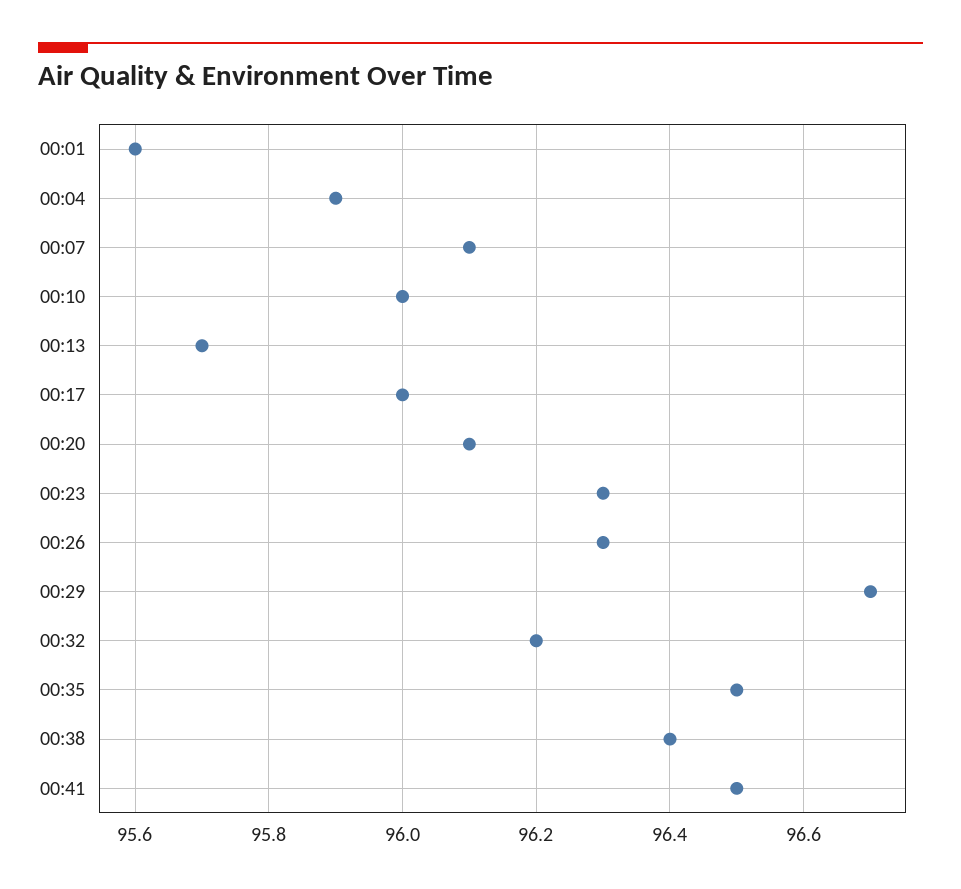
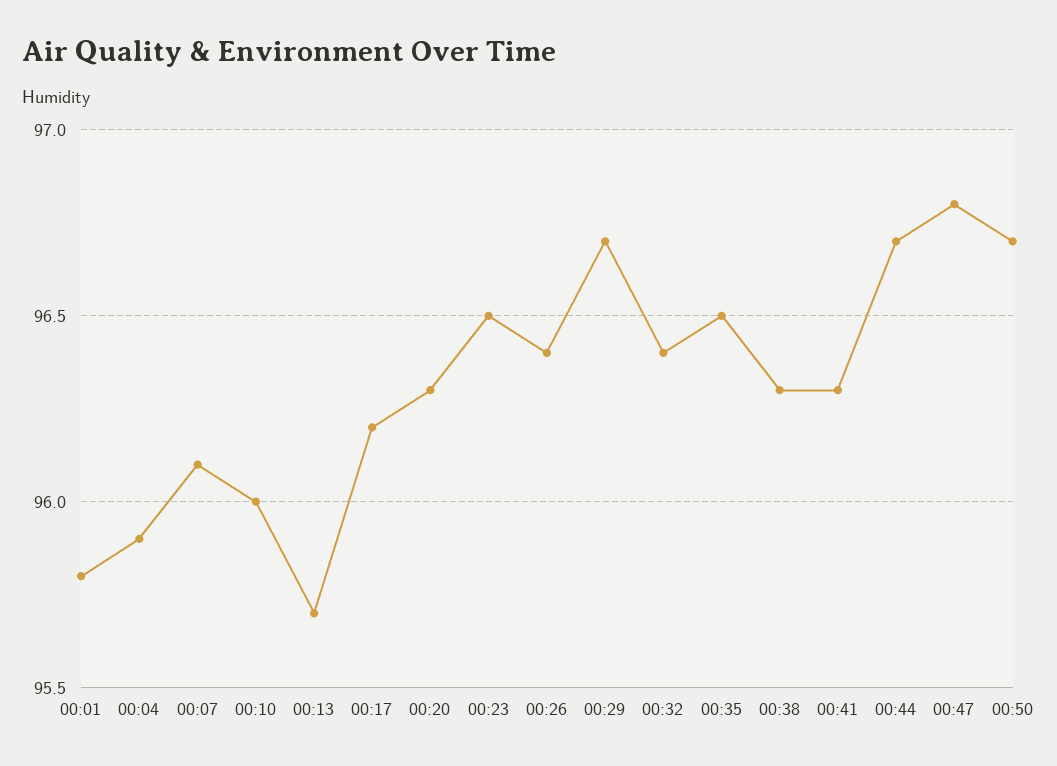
00:01: 95.6 -> 95.8
00:17: 96 -> 96.2
00:20: 96.1 -> 96.3
00:23: 96.3 -> 96.5
00:26: 96.3 -> 96.4
00:32: 96.2 -> 96.4
00:38: 96.4 -> 96.3
00:41: 96.5 -> 96.3
00:44: none -> 96.7
00:47: none -> 96.8
00:50: none -> 96.7

